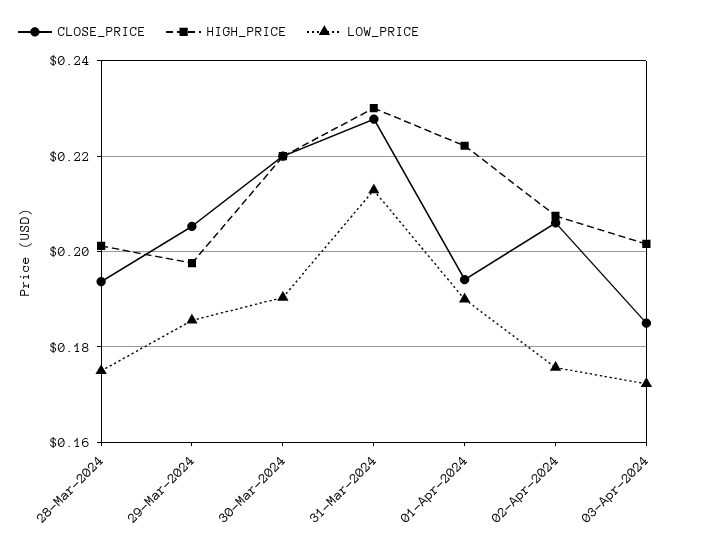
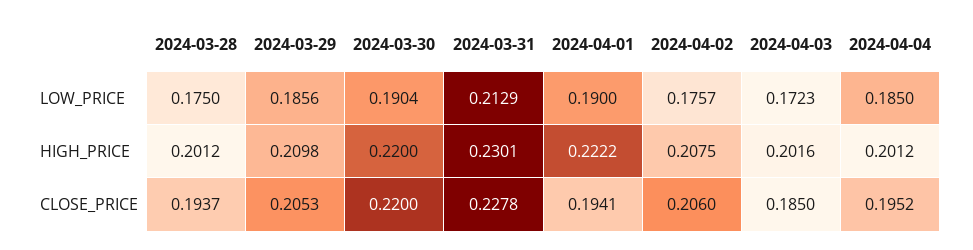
HIGH_PRICE, 29-Mar-2024: 0.198 -> 0.2098
LOW_PRICE, 2024-04-04: none -> 0.185
HIGH_PRICE, 2024-04-04: none -> 0.2012
CLOSE_PRICE, 2024-04-04: none -> 0.1952

